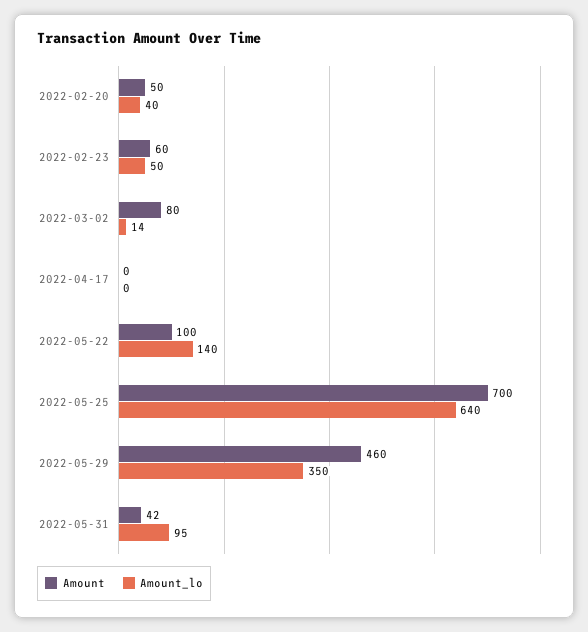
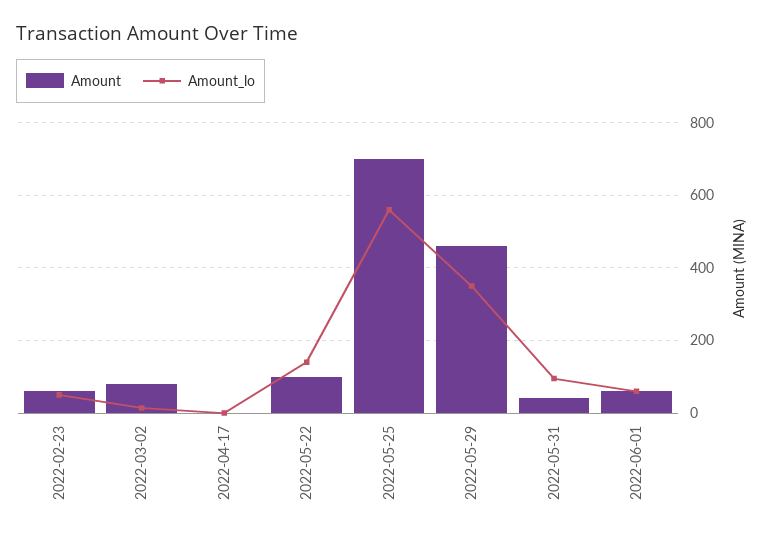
Amount, 2022-02-20: 50 -> none
Amount_lo, 2022-02-20: 40 -> none
Amount_lo, 2022-05-25: 640 -> 560
Amount, 2022-06-01: none -> 60
Amount_lo, 2022-06-01: none -> 60

